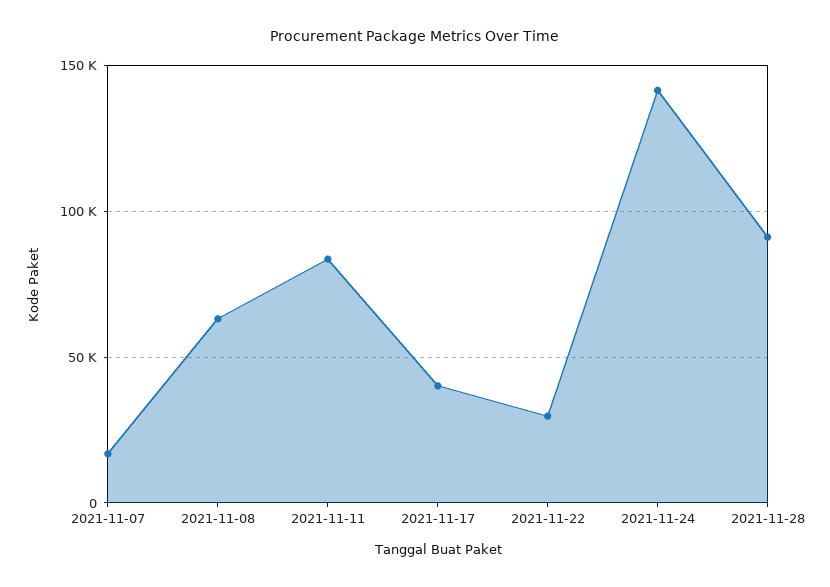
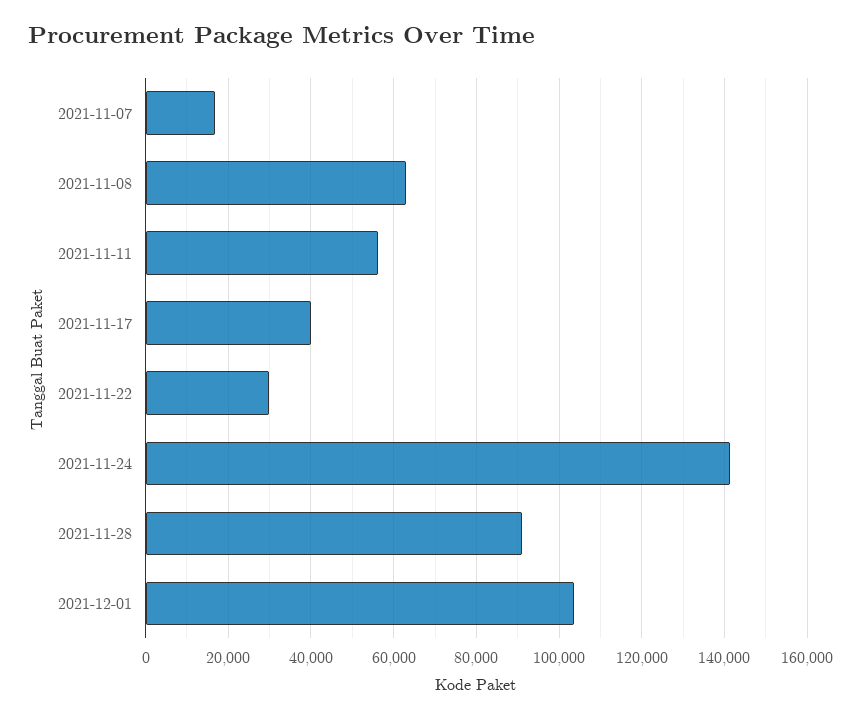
2021-11-11: 85000 -> 56000
2021-12-01: none -> 104000

